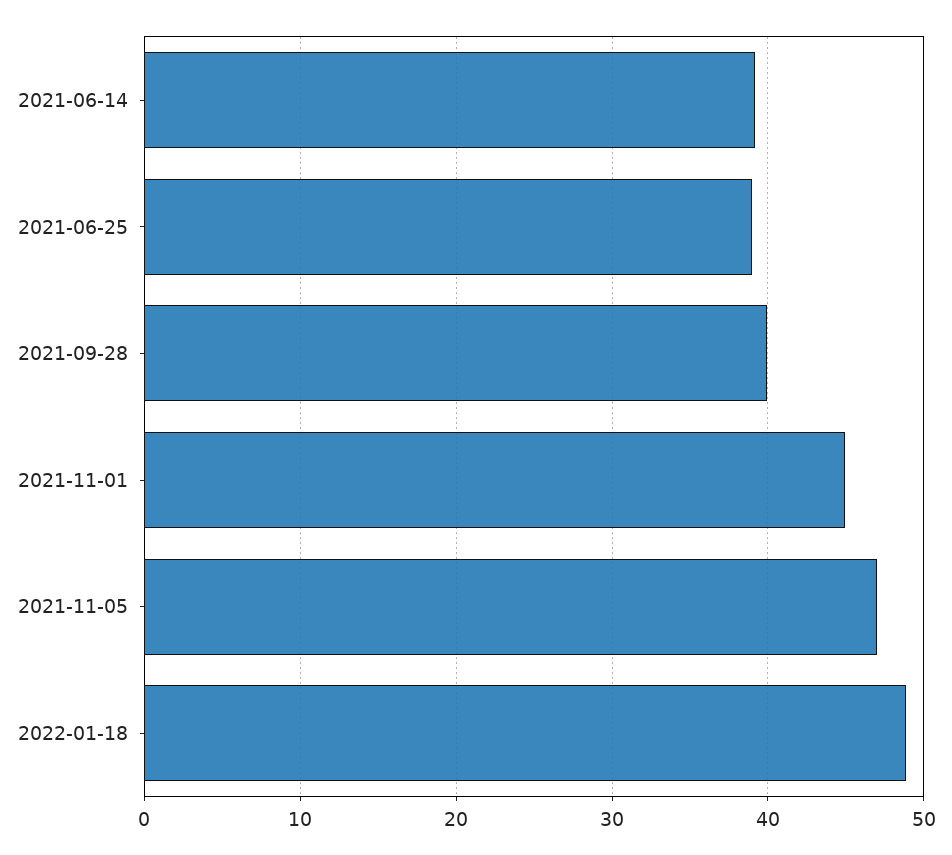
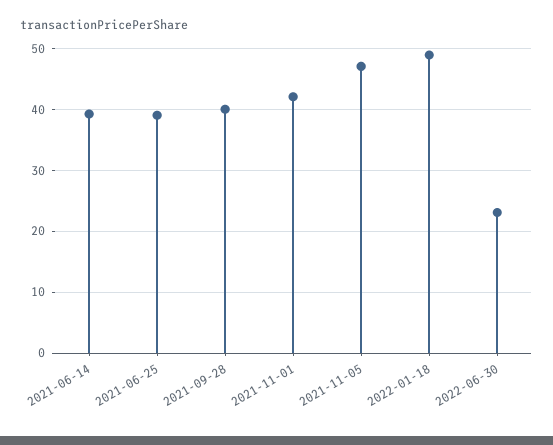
2021-11-01: 45 -> 42
2022-06-30: none -> 23

